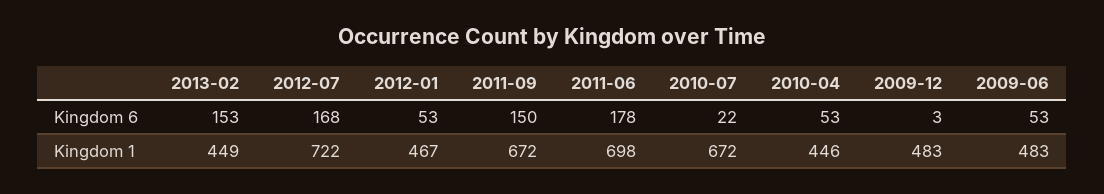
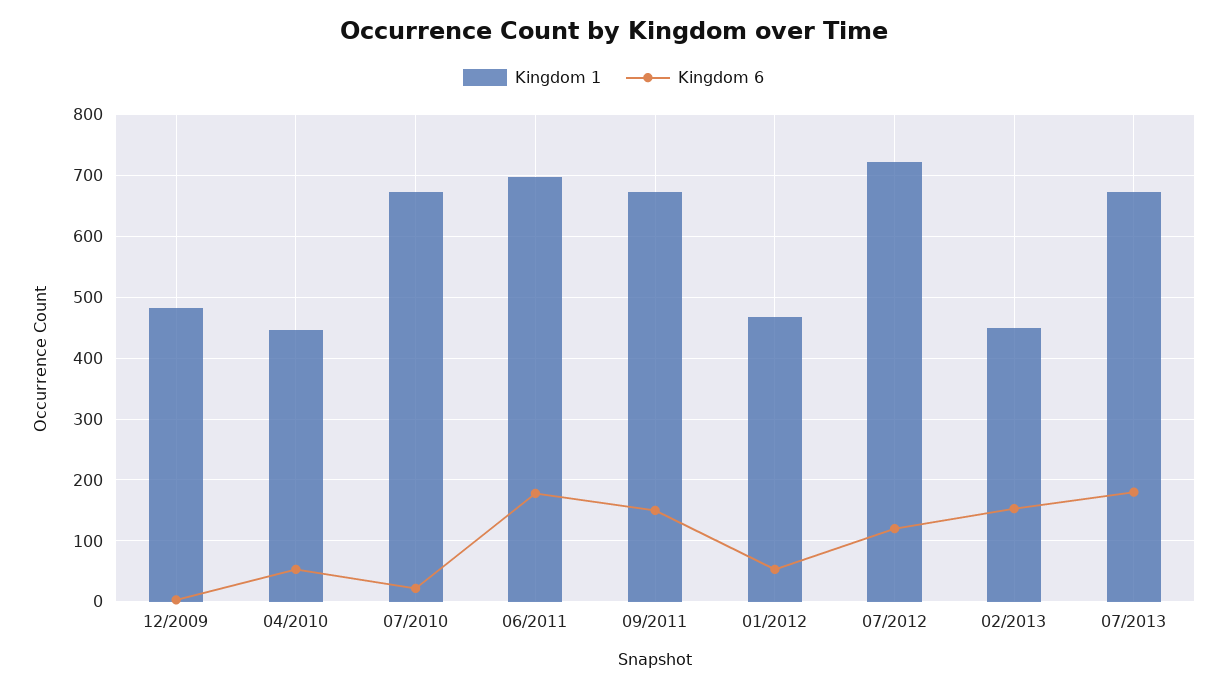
Kingdom 6, 2012-07: 168 -> 120
Kingdom 6, 2009-06: 53 -> none
Kingdom 1, 2009-06: 483 -> none
Kingdom 1, 07/2013: none -> 670
Kingdom 6, 07/2013: none -> 180

